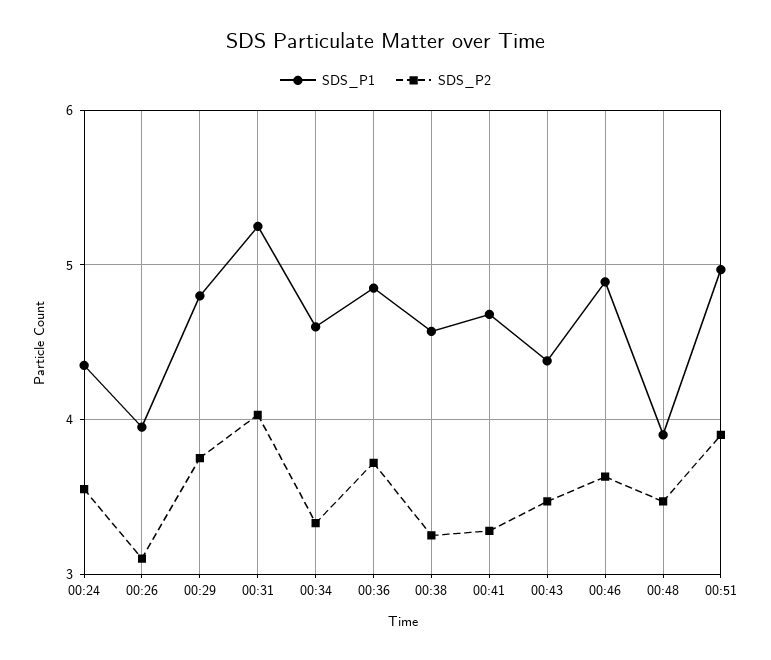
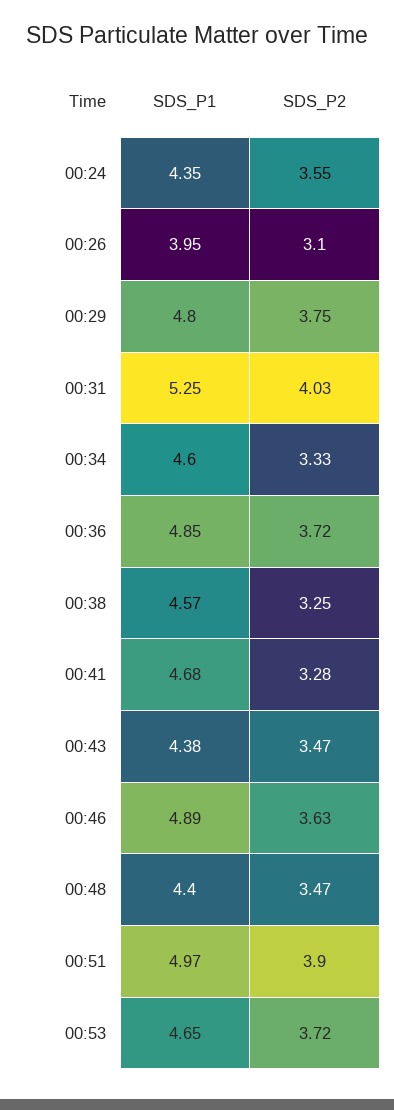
SDS_P1, 00:48: 3.9 -> 4.4
SDS_P1, 00:53: none -> 4.65
SDS_P2, 00:53: none -> 3.72

